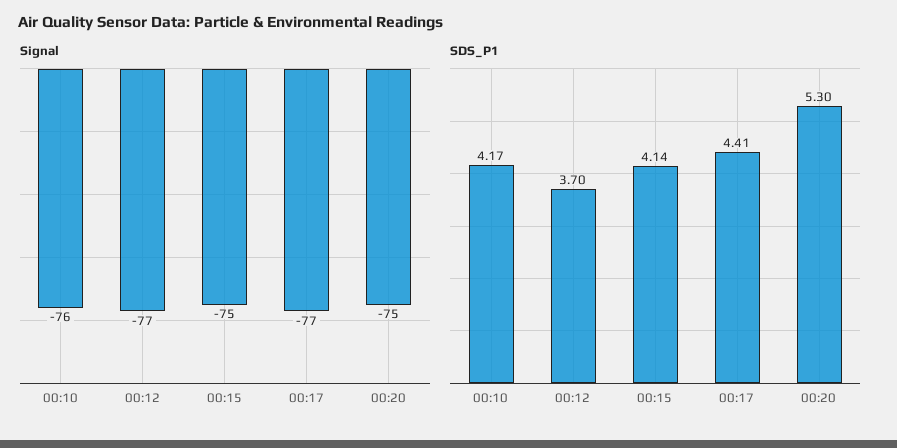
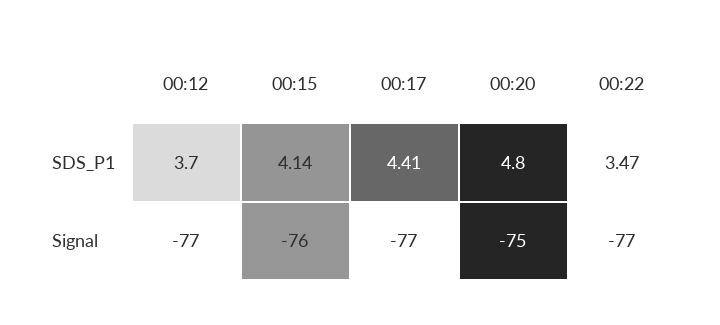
Signal, 00:10: -76 -> none
Signal, 00:15: -75 -> -76
SDS_P1, 00:10: 4.17 -> none
SDS_P1, 00:20: 5.3 -> 4.8
SDS_P1, 00:22: none -> 3.47
Signal, 00:22: none -> -77

